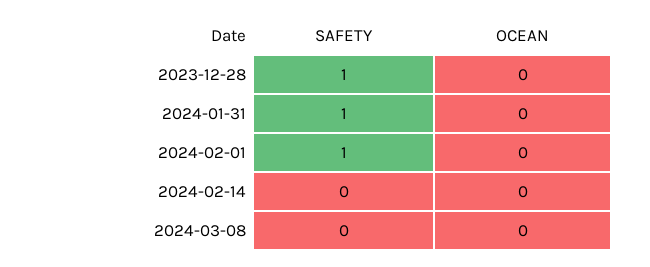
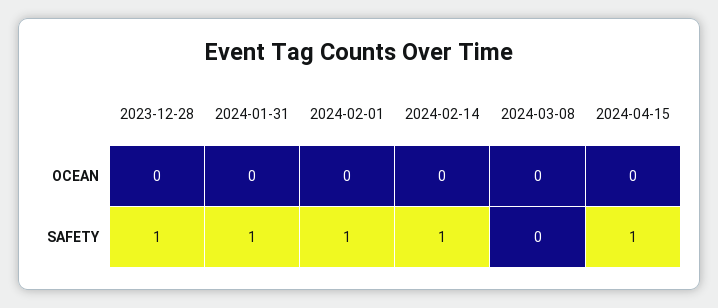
SAFETY, 2024-02-14: 0 -> 1
OCEAN, 2024-04-15: none -> 0
SAFETY, 2024-04-15: none -> 1

